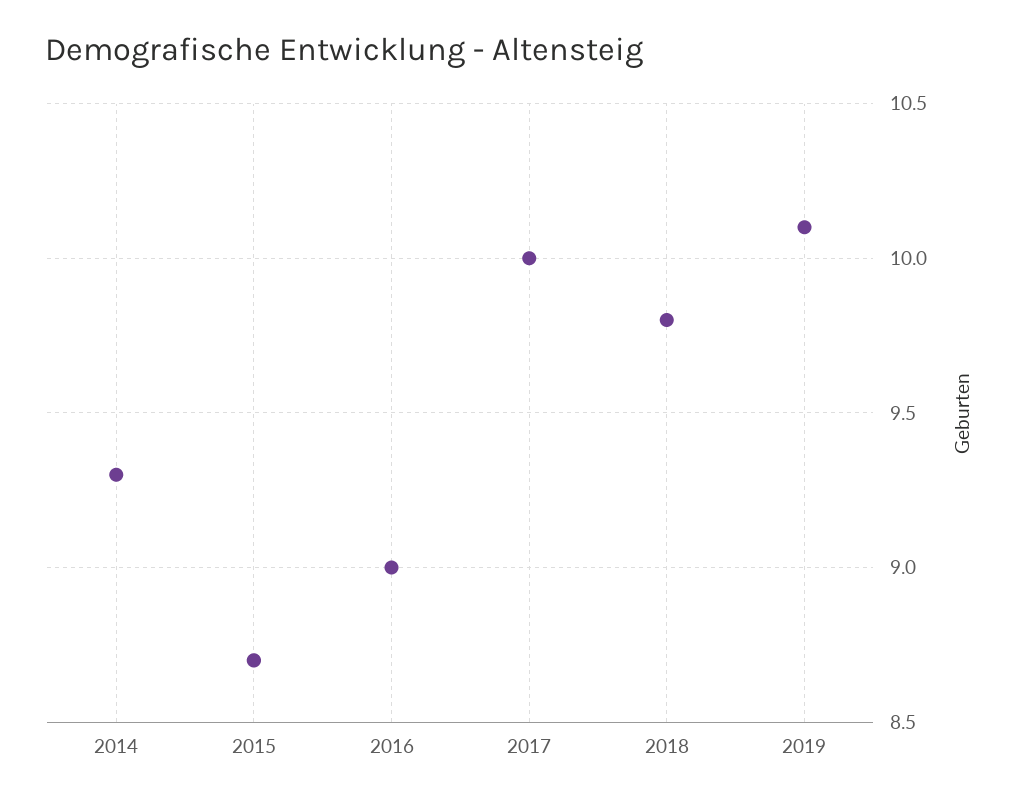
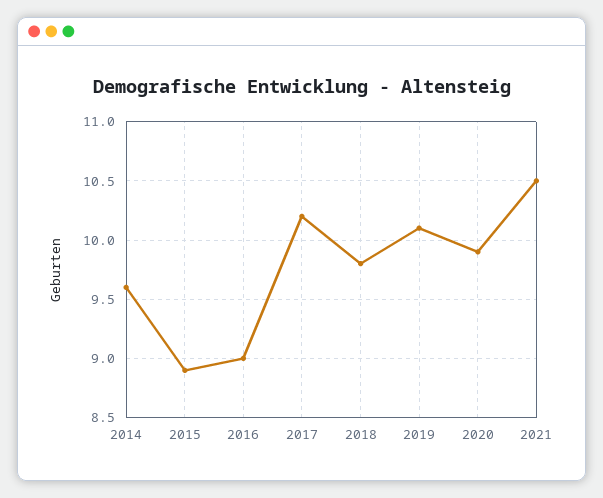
2014: 9.3 -> 9.6
2015: 8.7 -> 8.9
2017: 10 -> 10.2
2020: none -> 9.9
2021: none -> 10.5

